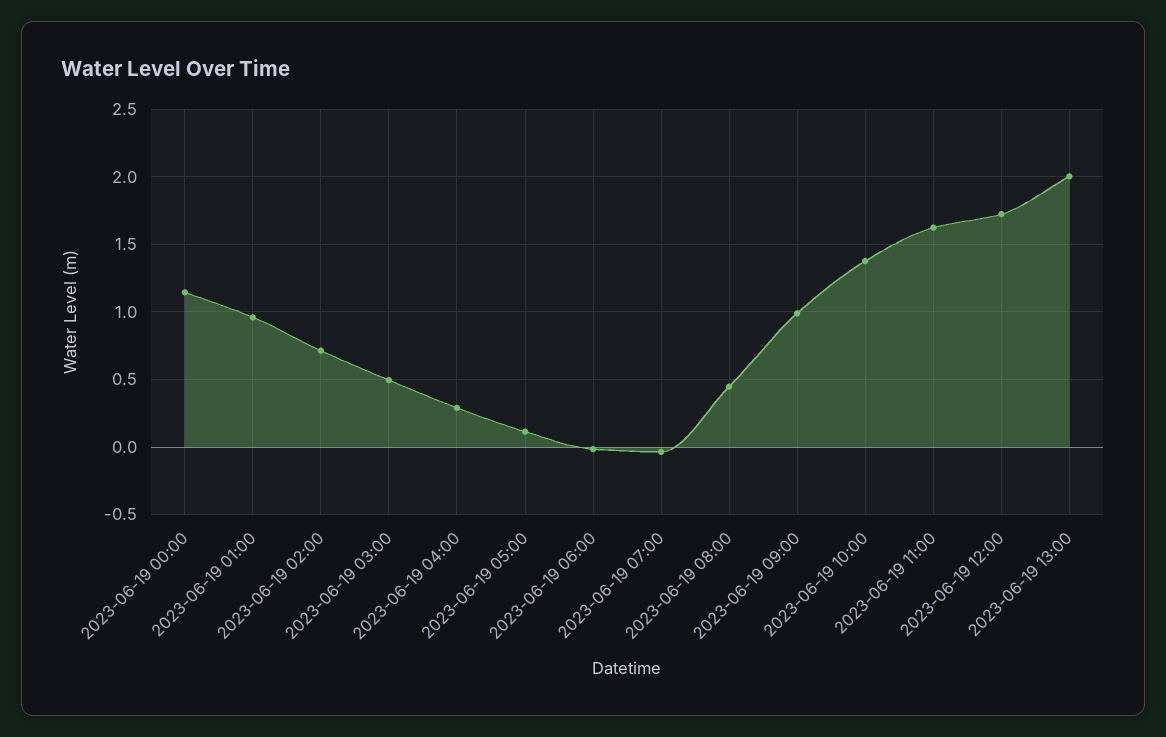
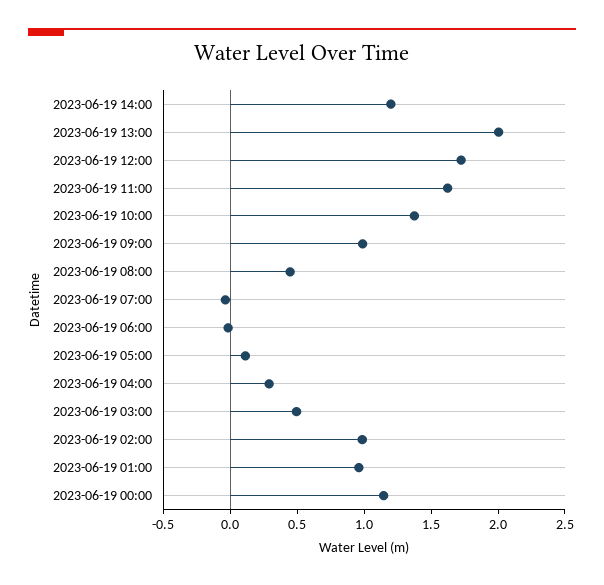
2023-06-19 02:00: 0.7 -> 1
2023-06-19 14:00: none -> 1.2

